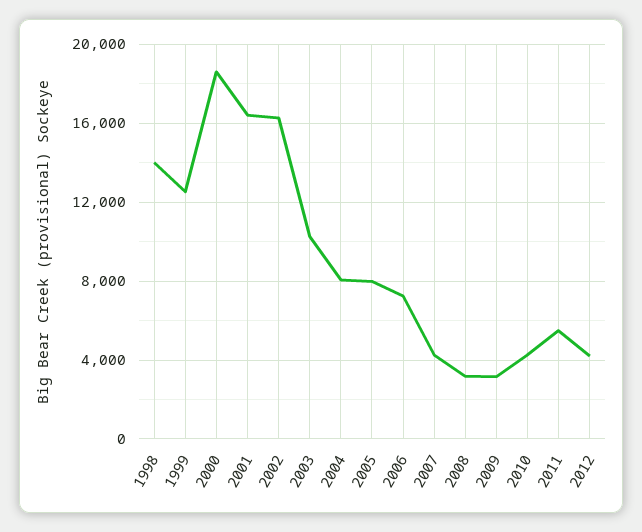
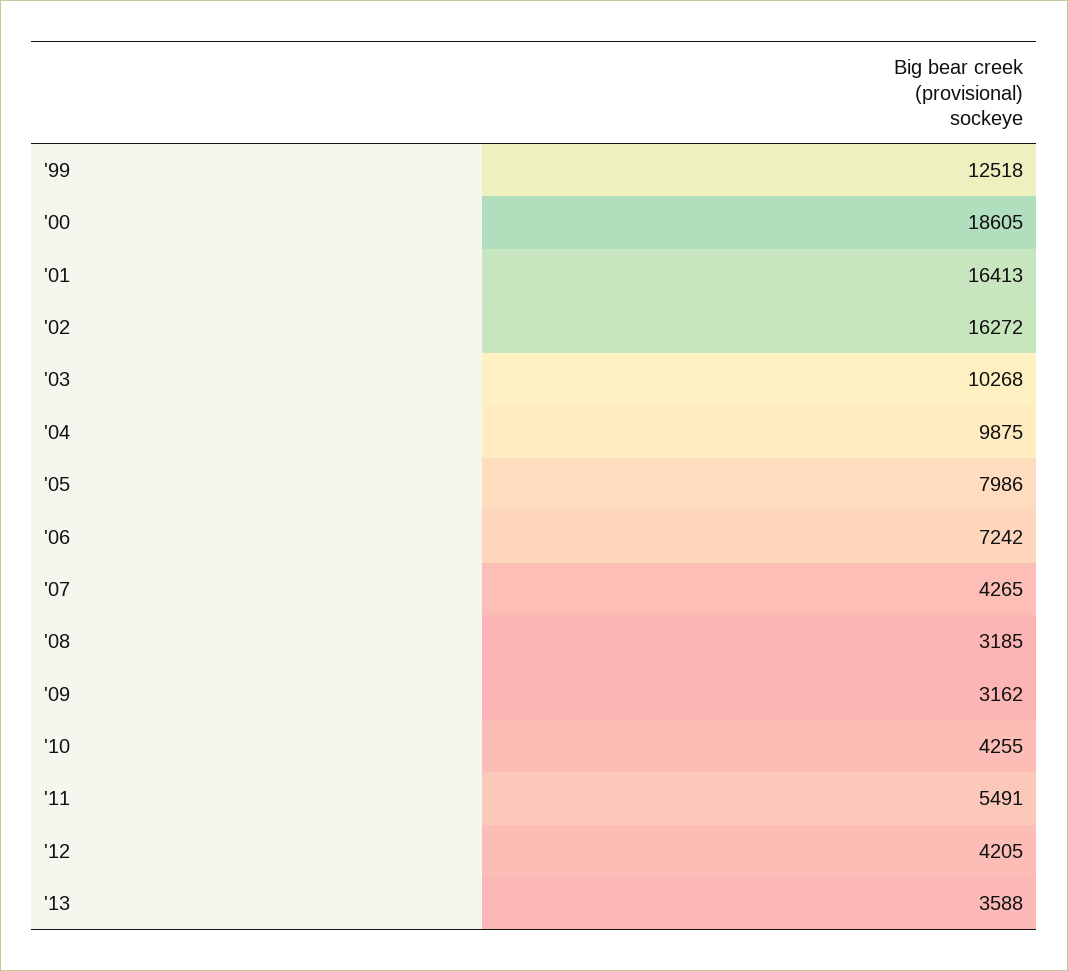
1998: 14000 -> none
2004: 8000 -> 9875
'13: none -> 3588

